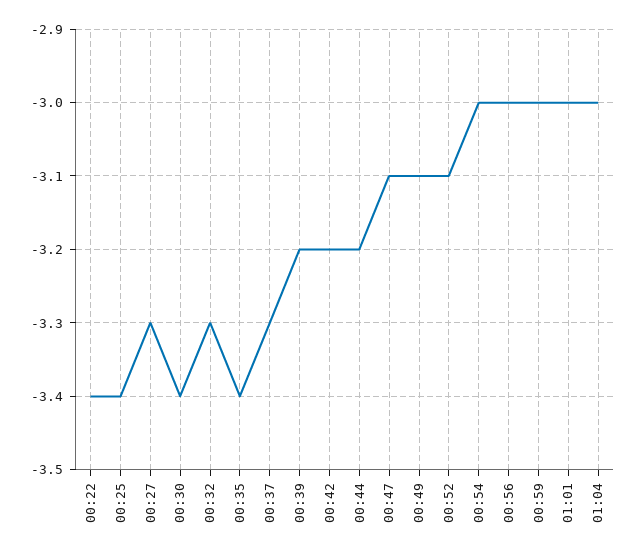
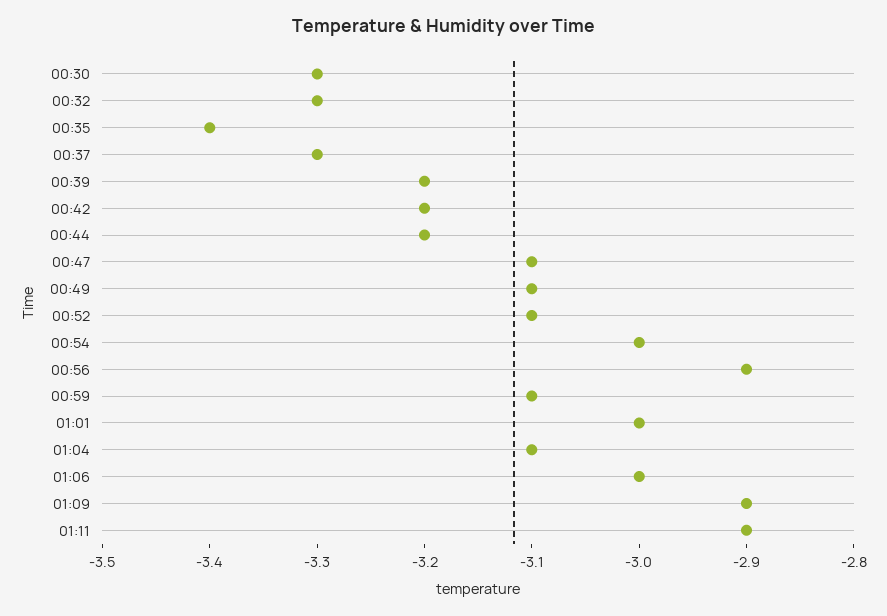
00:22: -3.4 -> none
00:25: -3.4 -> none
00:27: -3.3 -> none
00:30: -3.4 -> -3.3
00:56: -3 -> -2.9
00:59: -3 -> -3.1
01:04: -3 -> -3.1
01:06: none -> -3
01:09: none -> -2.9
01:11: none -> -2.9

